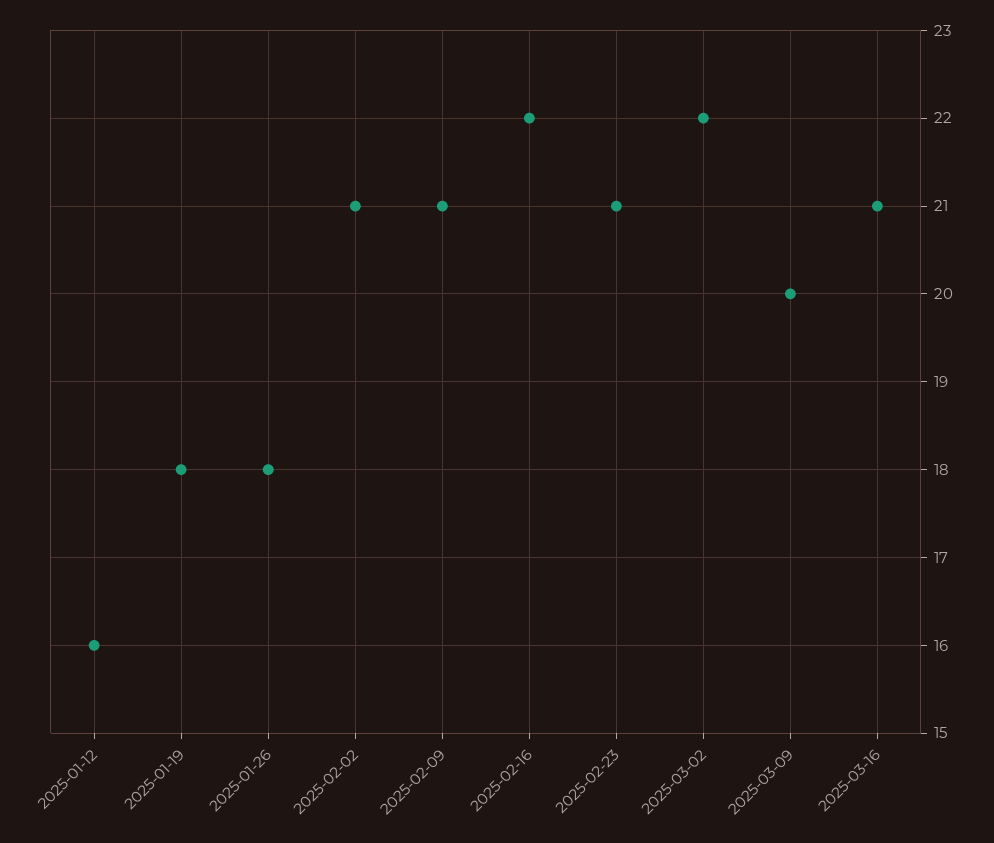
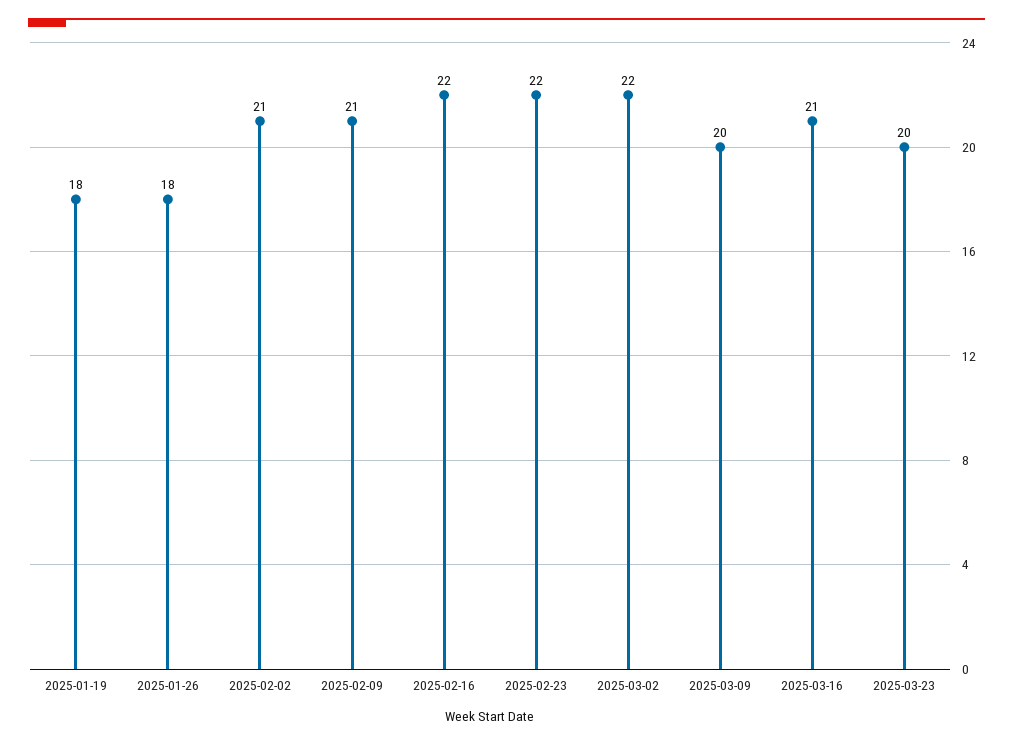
2025-01-12: 16 -> none
2025-02-23: 21 -> 22
2025-03-23: none -> 20

